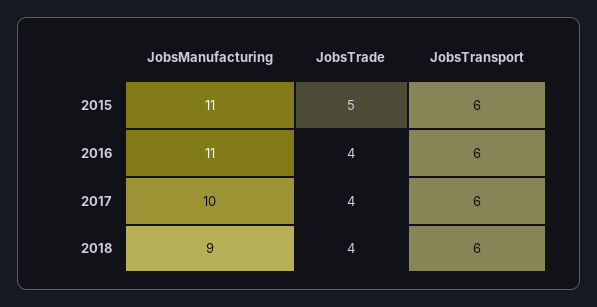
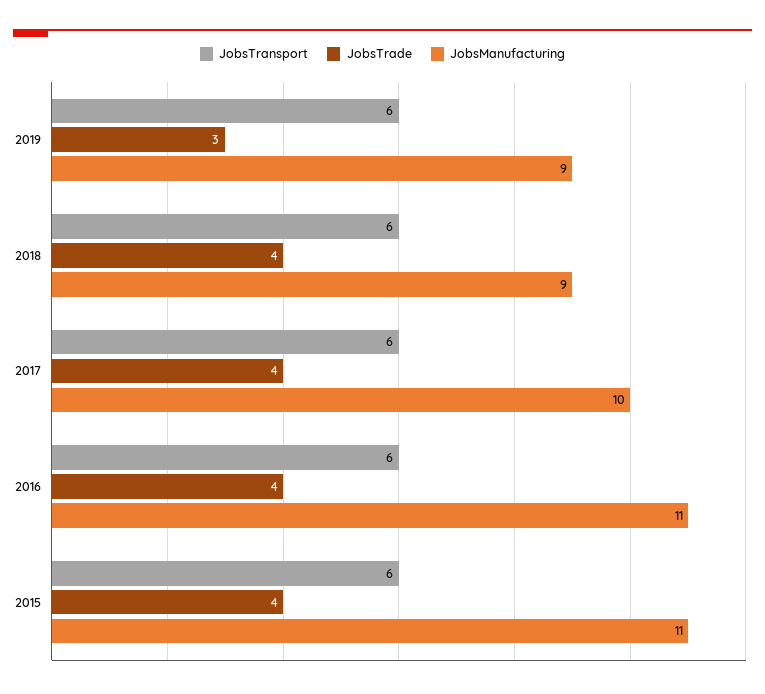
JobsTrade, 2015: 5 -> 4
JobsTransport, 2019: none -> 6
JobsTrade, 2019: none -> 3
JobsManufacturing, 2019: none -> 9

